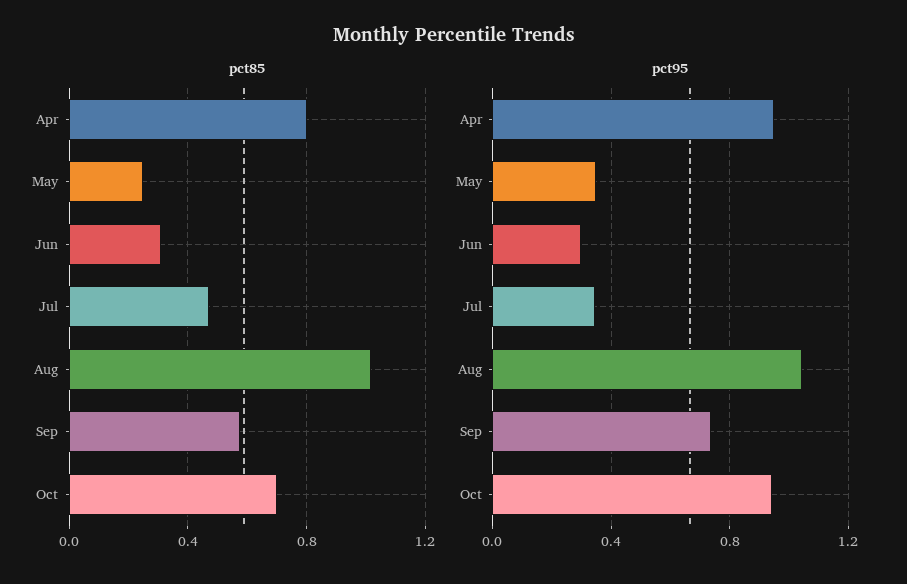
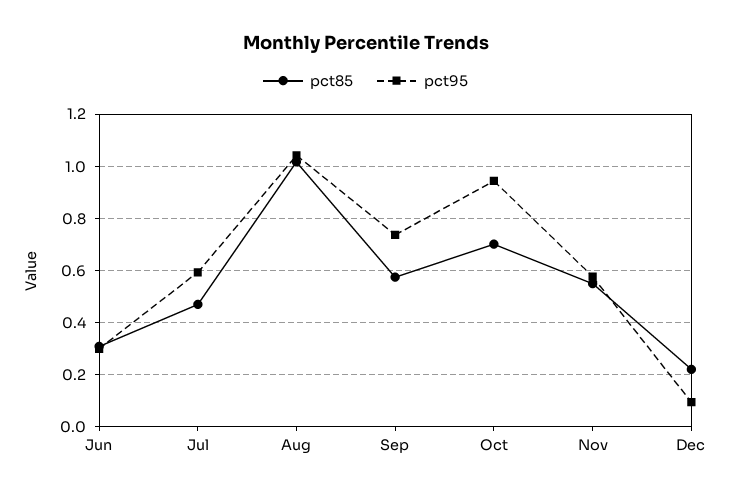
pct85, Apr: 0.8 -> none
pct85, May: 0.25 -> none
pct95, Apr: 0.95 -> none
pct95, May: 0.35 -> none
pct95, Jul: 0.35 -> 0.6
pct85, Nov: none -> 0.55
pct95, Nov: none -> 0.575
pct85, Dec: none -> 0.225
pct95, Dec: none -> 0.1

